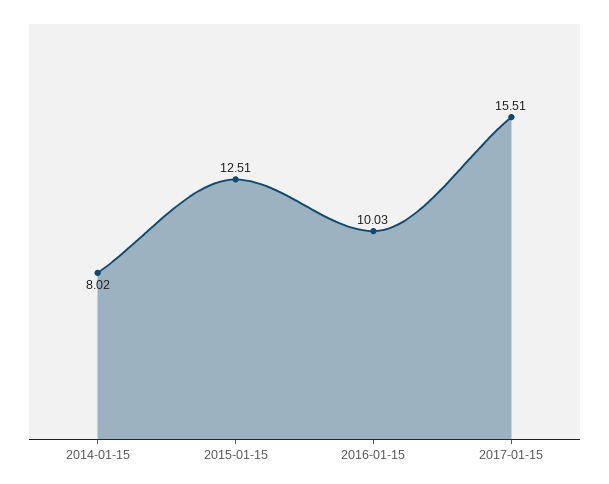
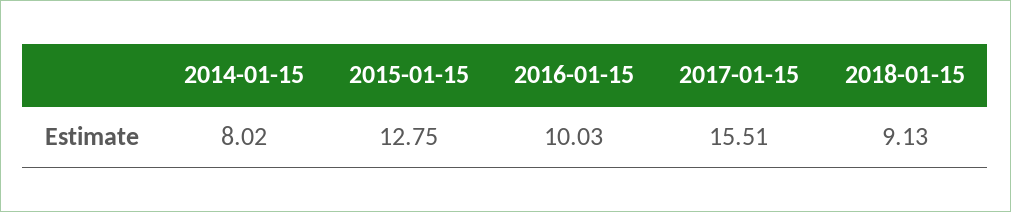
2015-01-15: 12.51 -> 12.75
2018-01-15: none -> 9.13

